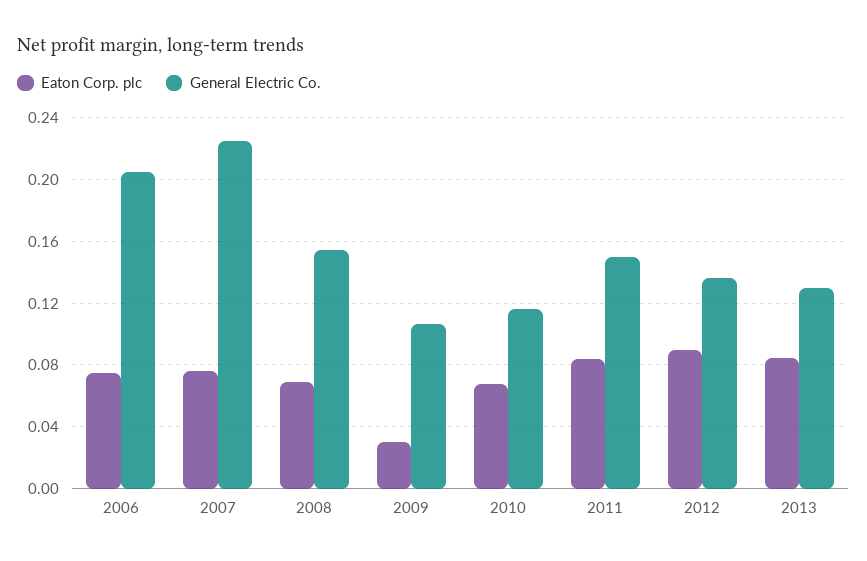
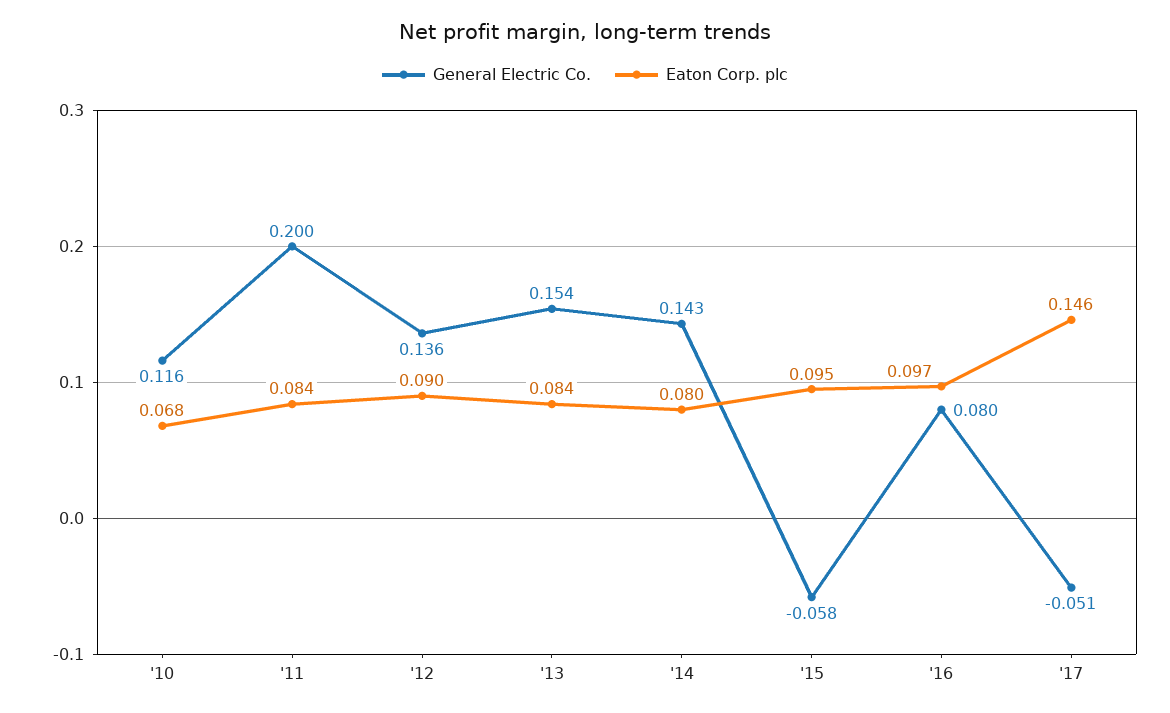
Eaton Corp. plc, 2006: 0.075 -> none
General Electric Co., 2006: 0.205 -> none
Eaton Corp. plc, 2007: 0.075 -> none
General Electric Co., 2007: 0.225 -> none
Eaton Corp. plc, 2008: 0.07 -> none
General Electric Co., 2008: 0.155 -> none
Eaton Corp. plc, 2009: 0.03 -> none
General Electric Co., 2009: 0.105 -> none
General Electric Co., 2011: 0.15 -> 0.2
General Electric Co., 2013: 0.13 -> 0.154
General Electric Co., '14: none -> 0.143
Eaton Corp. plc, '14: none -> 0.08
General Electric Co., '15: none -> -0.058
Eaton Corp. plc, '15: none -> 0.095
General Electric Co., '16: none -> 0.08
Eaton Corp. plc, '16: none -> 0.097
General Electric Co., '17: none -> -0.051
Eaton Corp. plc, '17: none -> 0.146

